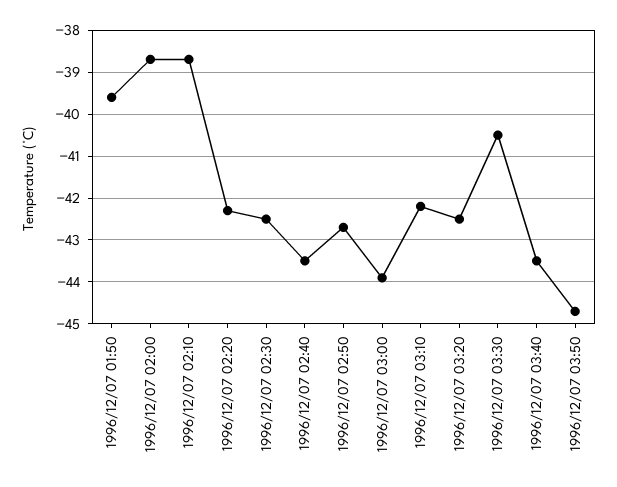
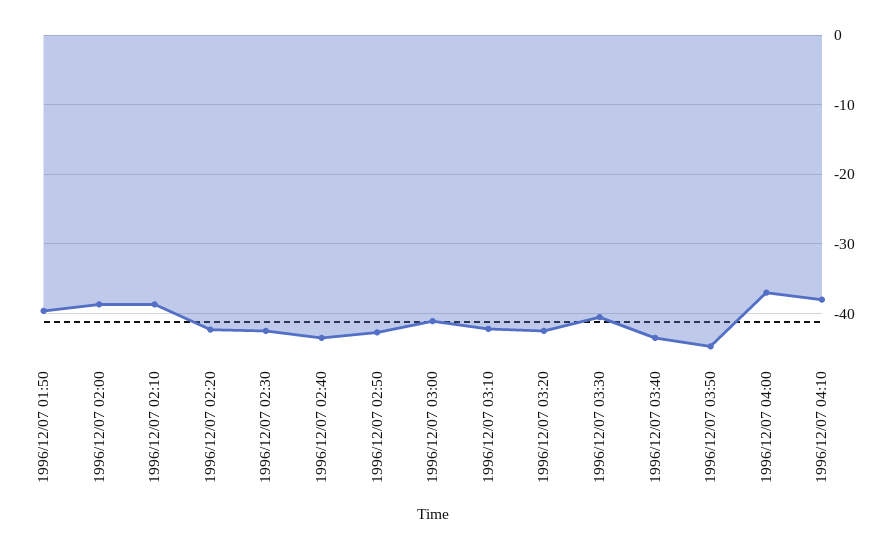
1996/12/07 03:00: -44 -> -41
1996/12/07 04:00: none -> -37
1996/12/07 04:10: none -> -38

